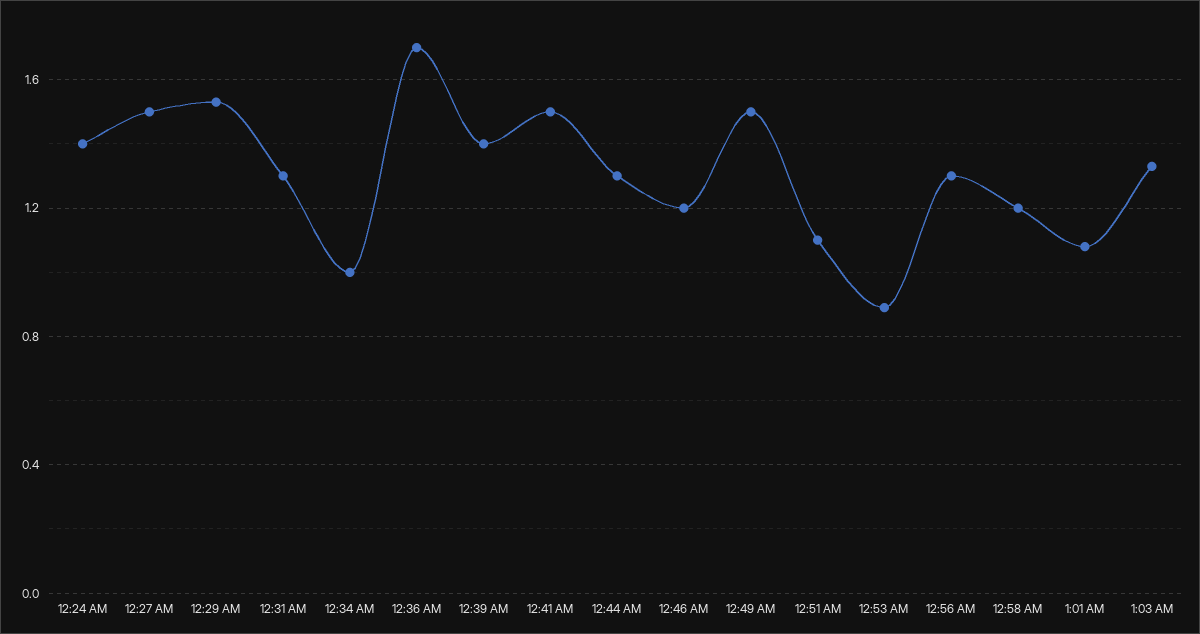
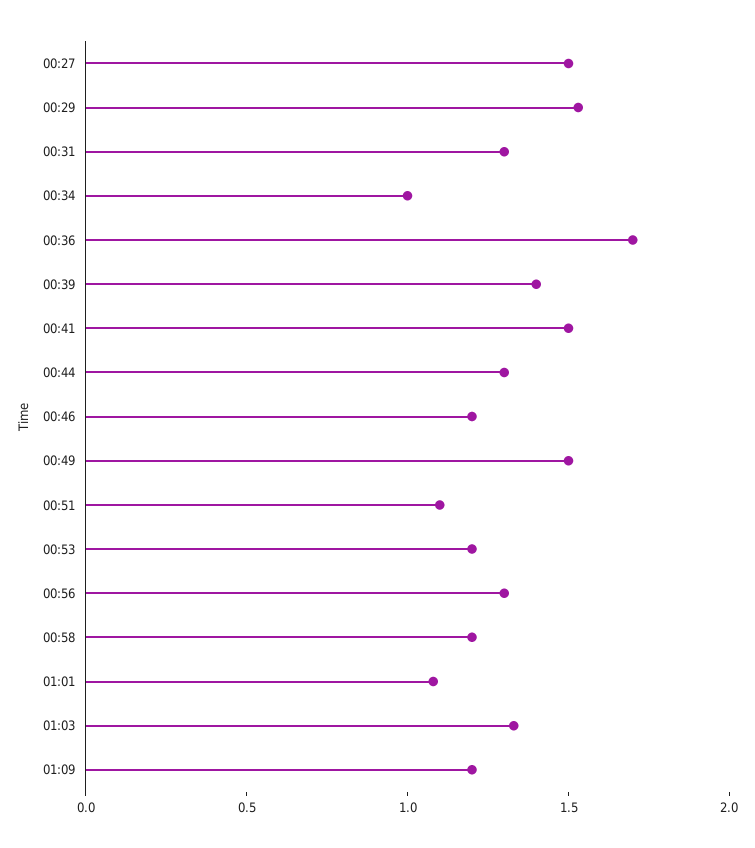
12:24 AM: 1.4 -> none
12:53 AM: 0.9 -> 1.2
01:09: none -> 1.2

